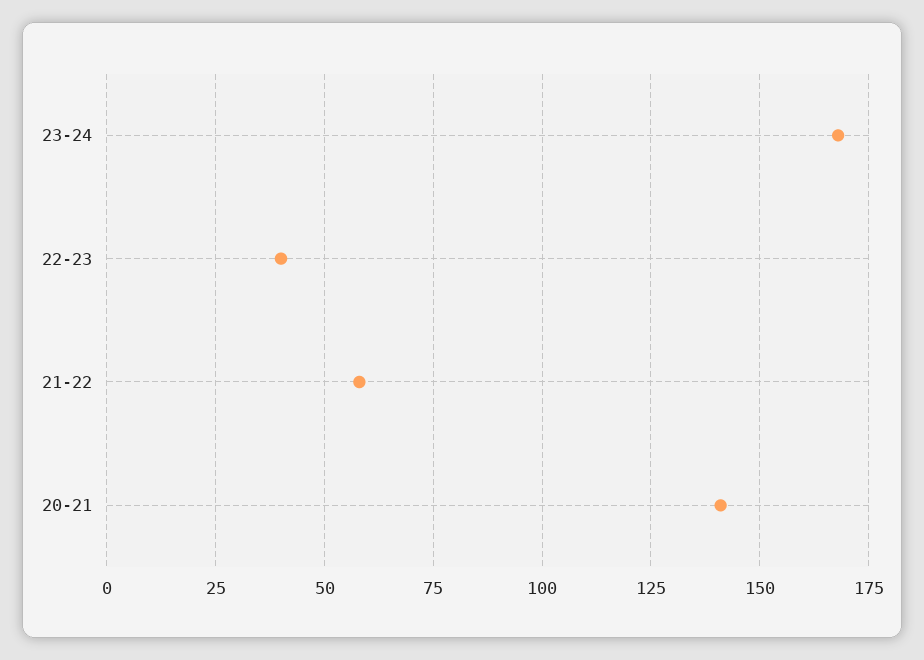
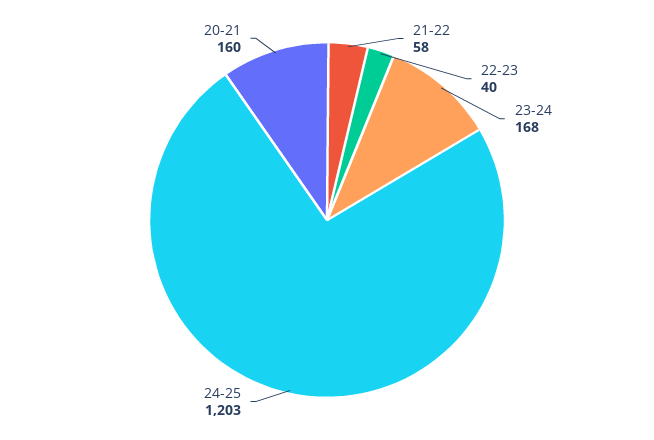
20-21: 140 -> 160
24-25: none -> 1203

